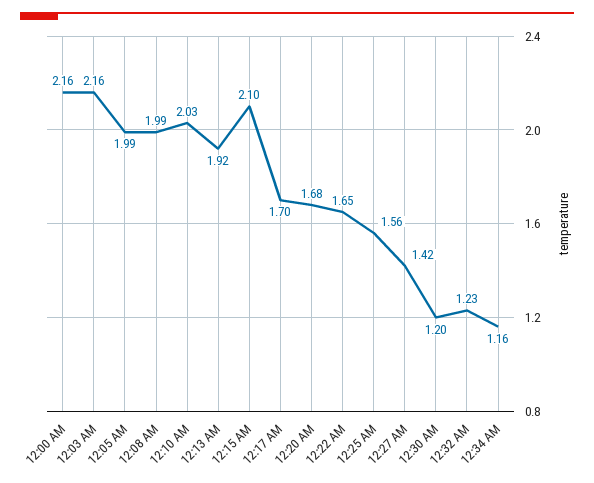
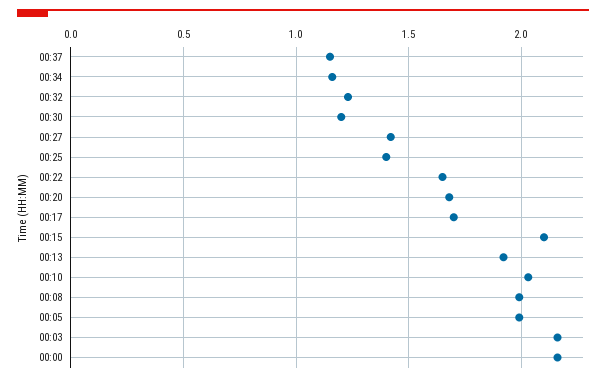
12:25 AM: 1.56 -> 1.4
00:37: none -> 1.15

